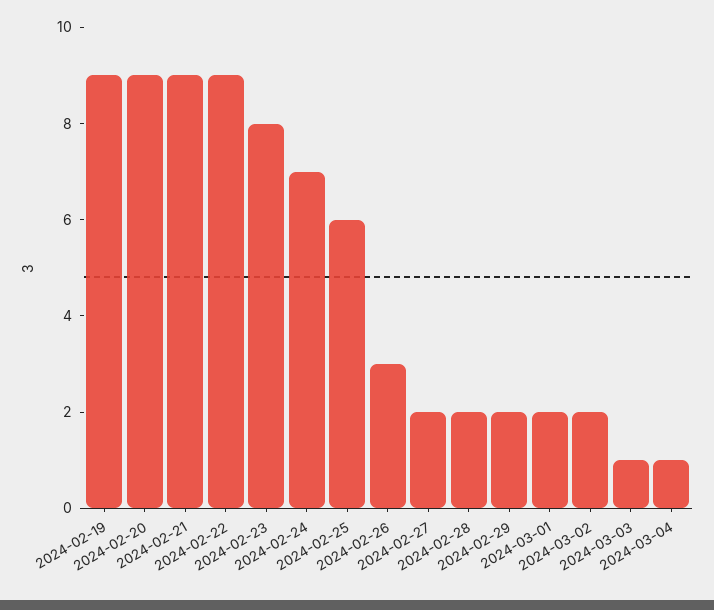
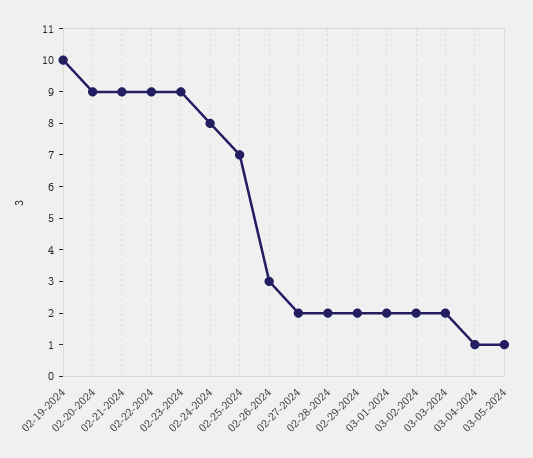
2024-02-19: 9 -> 10
2024-02-23: 8 -> 9
2024-02-24: 7 -> 8
2024-02-25: 6 -> 7
2024-03-03: 1 -> 2
03-05-2024: none -> 1

